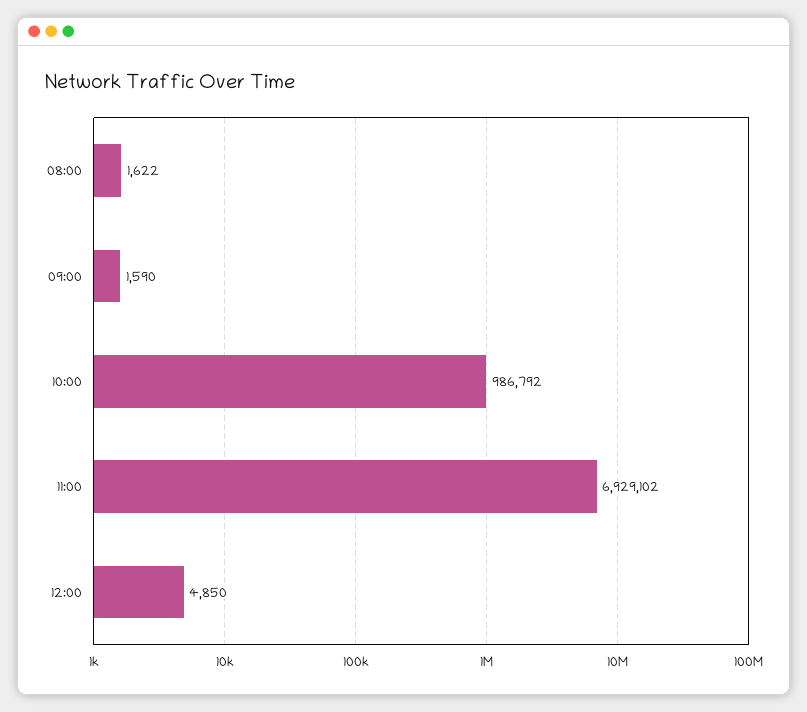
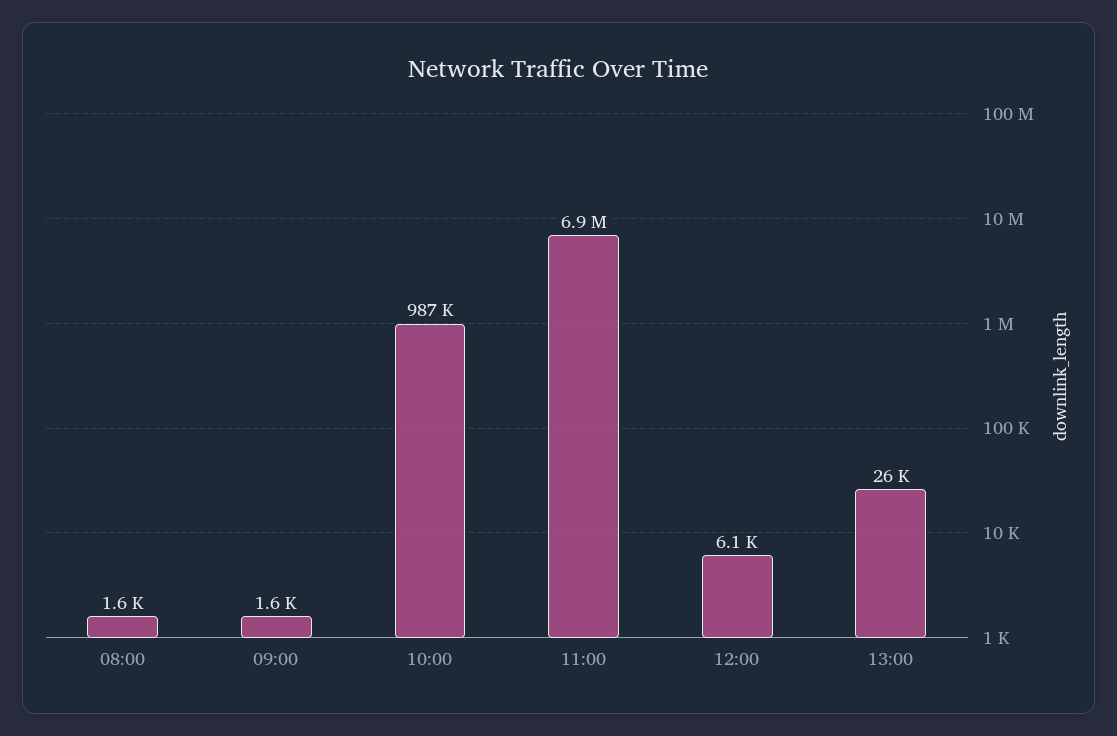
12:00: 4850 -> 6100
13:00: none -> 26000

